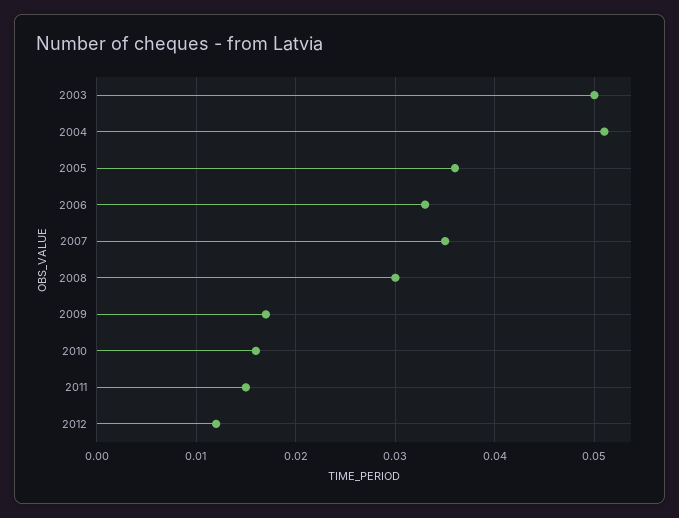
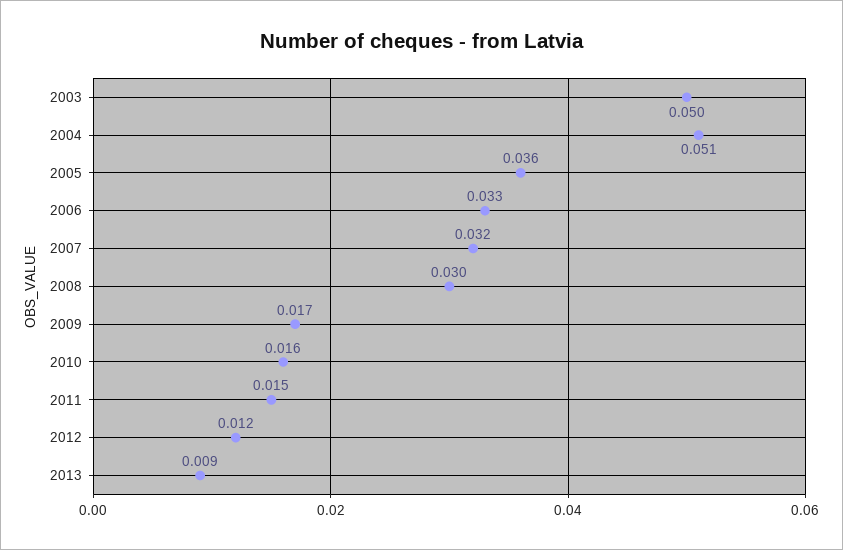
2007: 0.035 -> 0.032
2013: none -> 0.009

